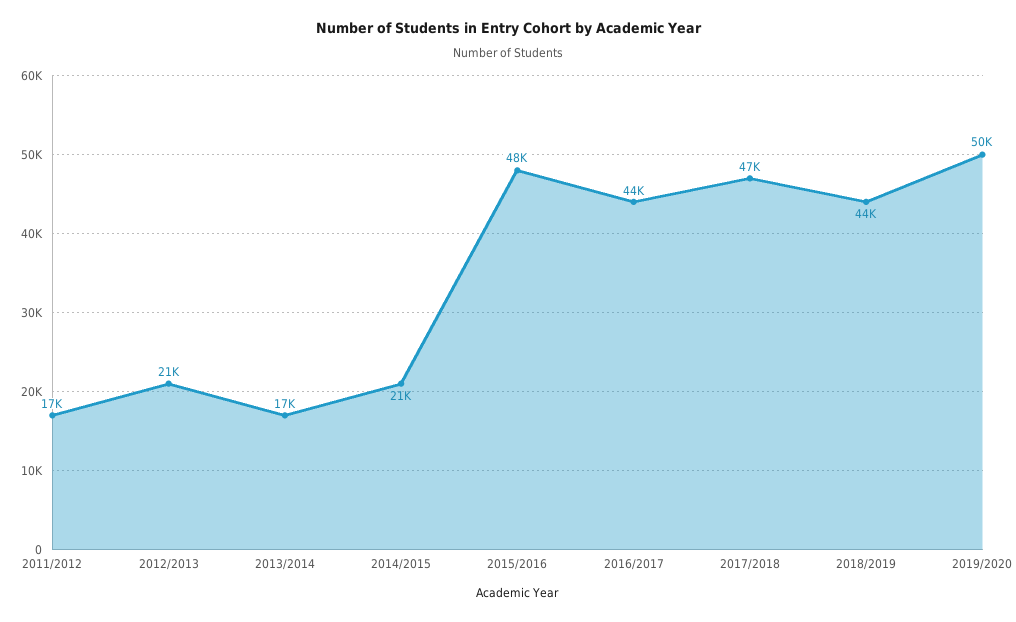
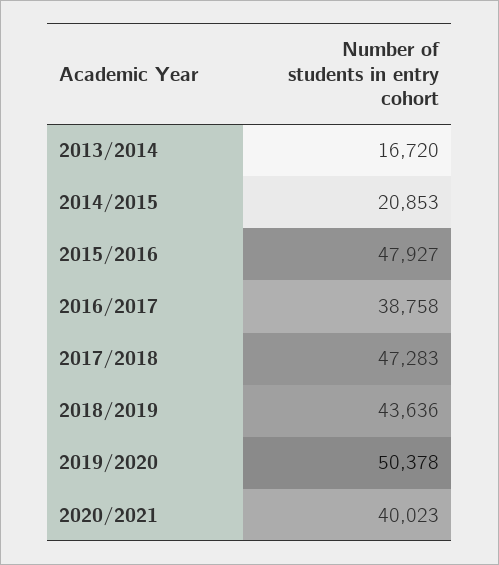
2011/2012: 17000 -> none
2012/2013: 21000 -> none
2016/2017: 44000 -> 38758
2020/2021: none -> 40023

